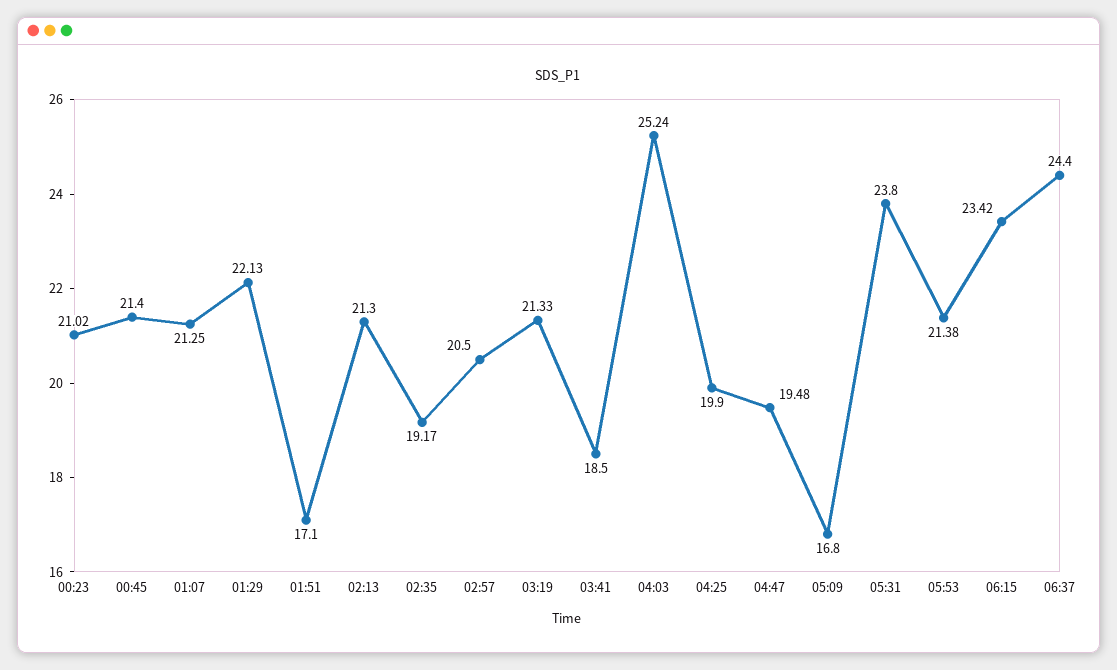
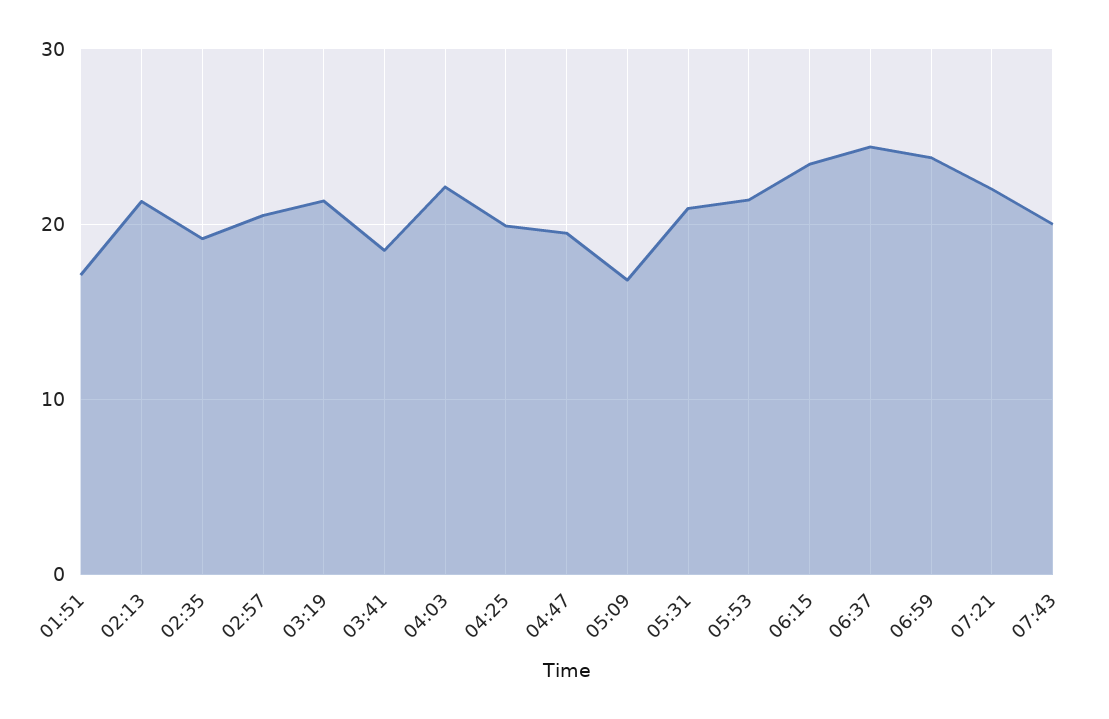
00:23: 21.02 -> none
00:45: 21.4 -> none
01:07: 21.25 -> none
01:29: 22.13 -> none
04:03: 25.24 -> 22
05:31: 23.8 -> 21
06:59: none -> 24
07:21: none -> 22
07:43: none -> 20

